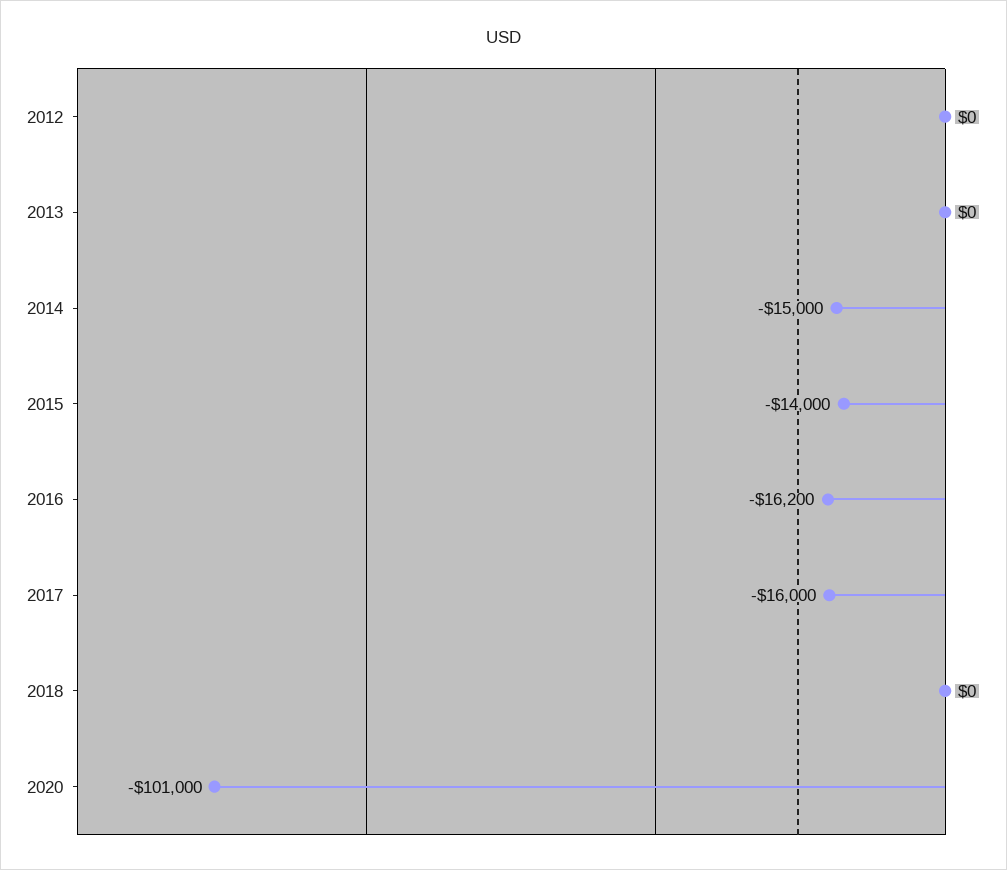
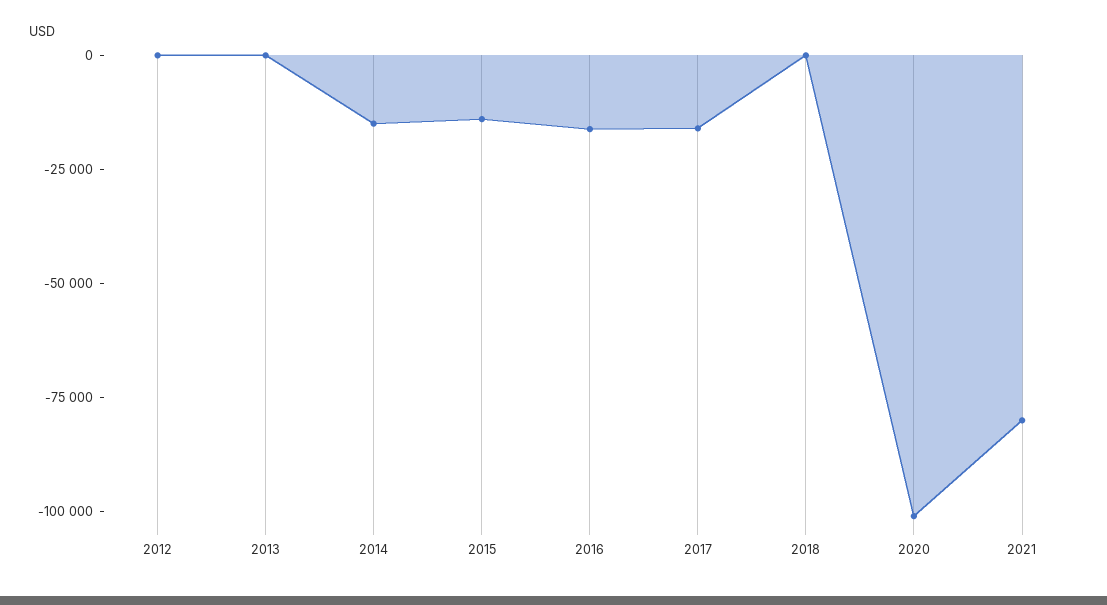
2021: none -> -80000

